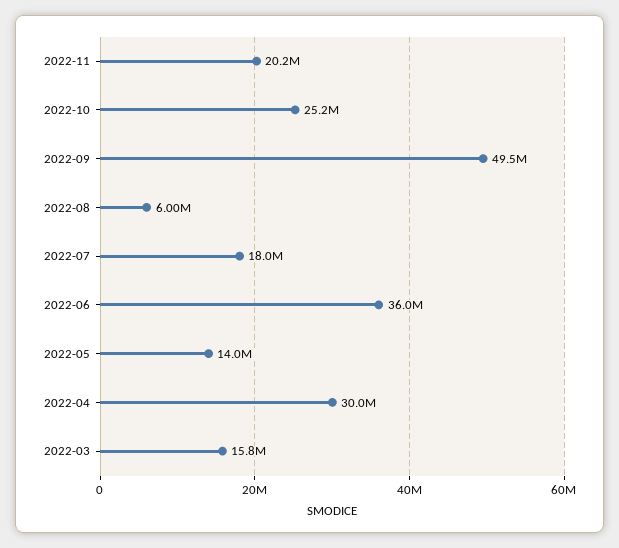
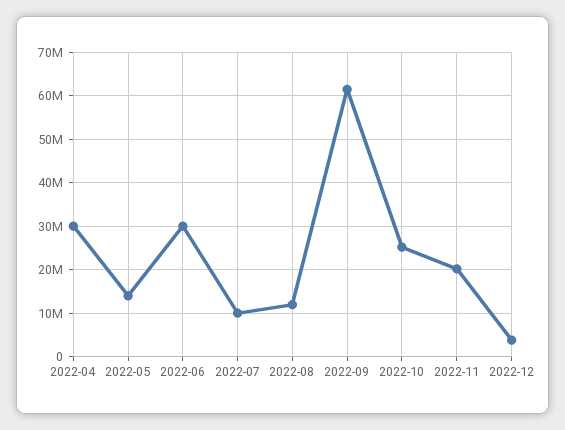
2022-09: 49500000 -> 62000000
2022-08: 6000000 -> 12000000
2022-07: 18000000 -> 10000000
2022-06: 36000000 -> 30000000
2022-03: 15800000 -> none
2022-12: none -> 4000000

